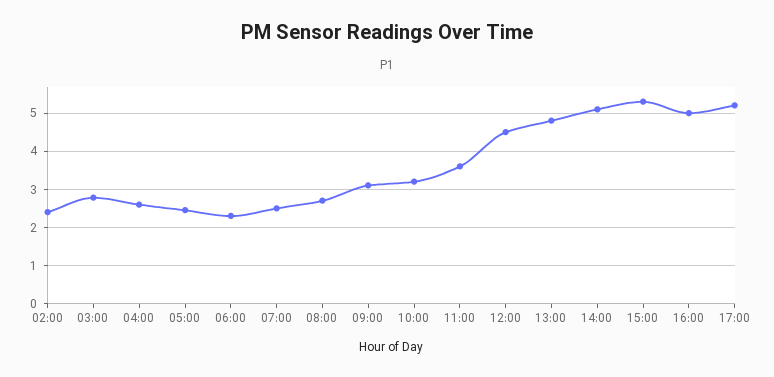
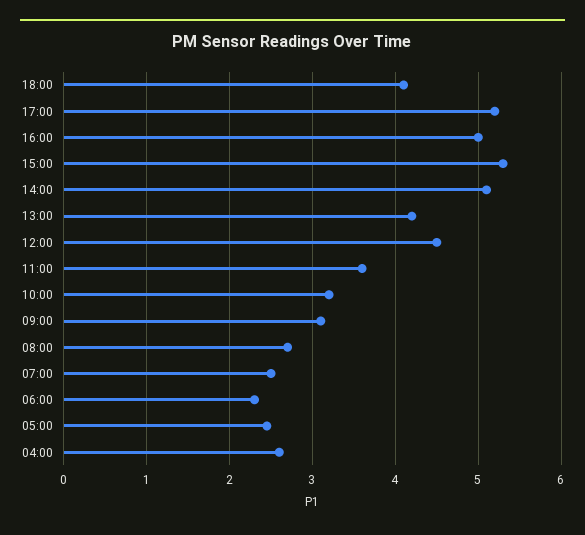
02:00: 2.4 -> none
03:00: 2.8 -> none
13:00: 4.8 -> 4.2
18:00: none -> 4.1

